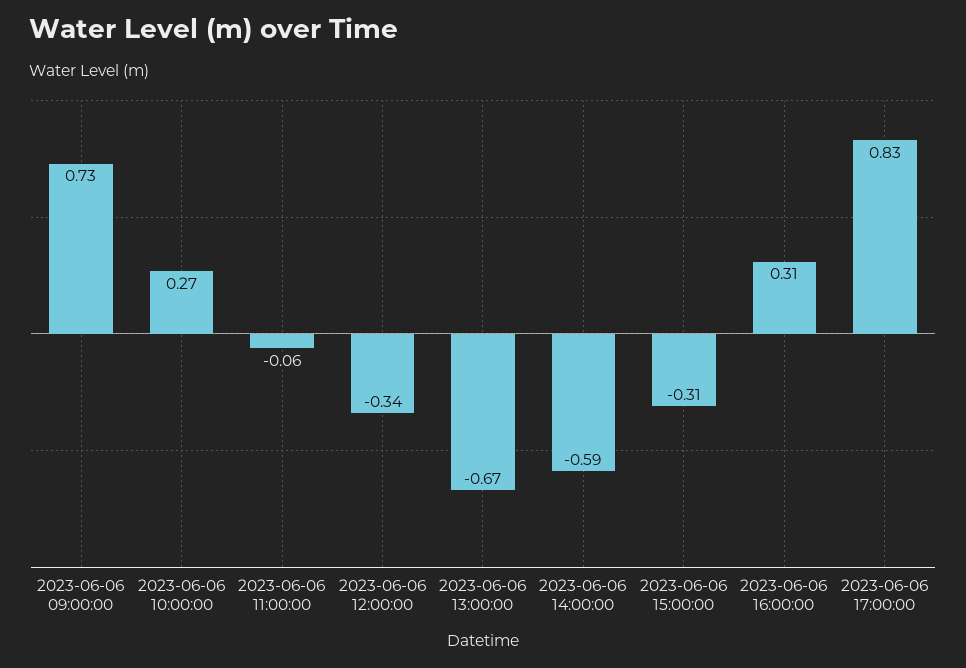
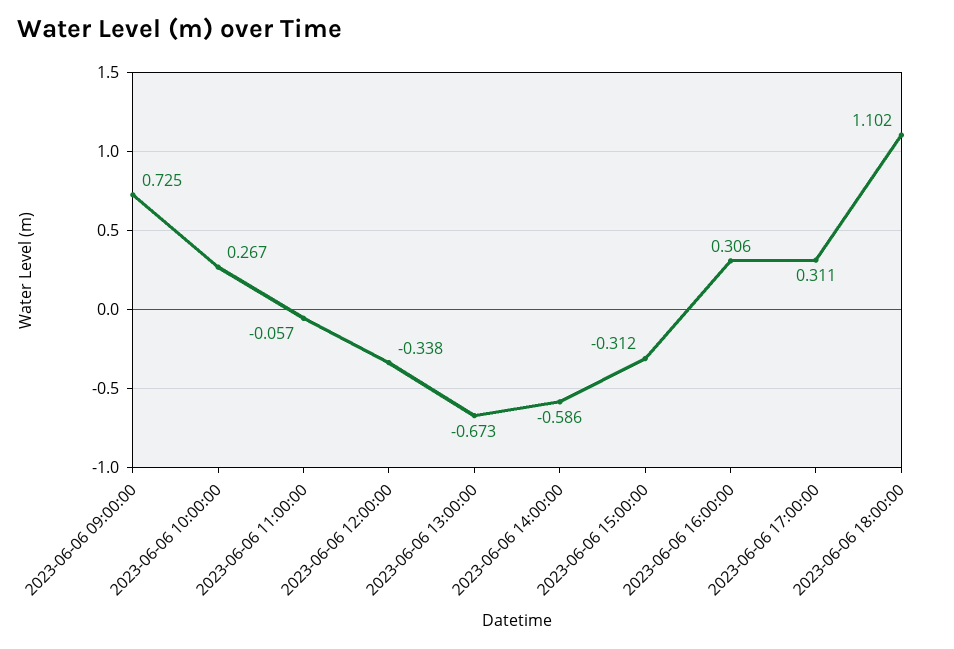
2023-06-06 17:00:00: 0.83 -> 0.311
2023-06-06 18:00:00: none -> 1.102

